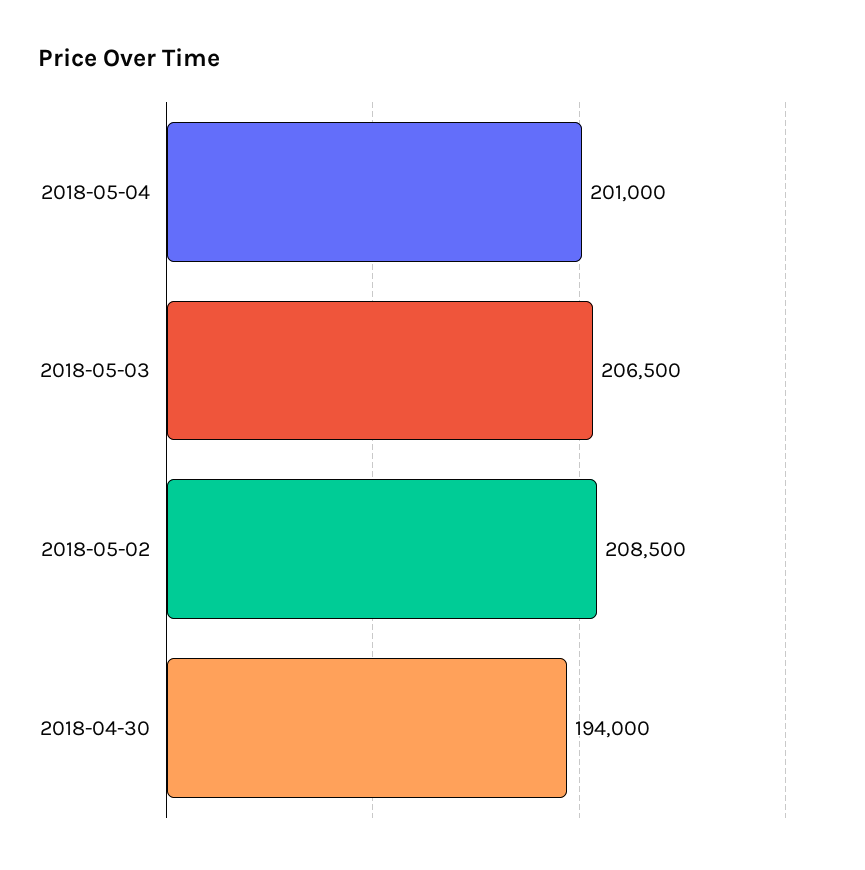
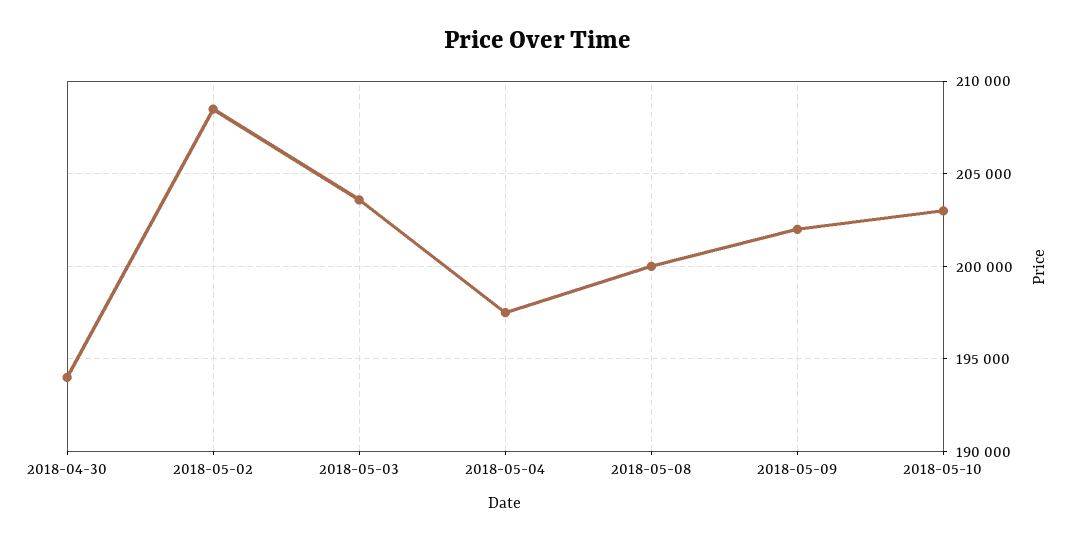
2018-05-04: 201000 -> 197500
2018-05-03: 206500 -> 203500
2018-05-08: none -> 200000
2018-05-09: none -> 202000
2018-05-10: none -> 203000

